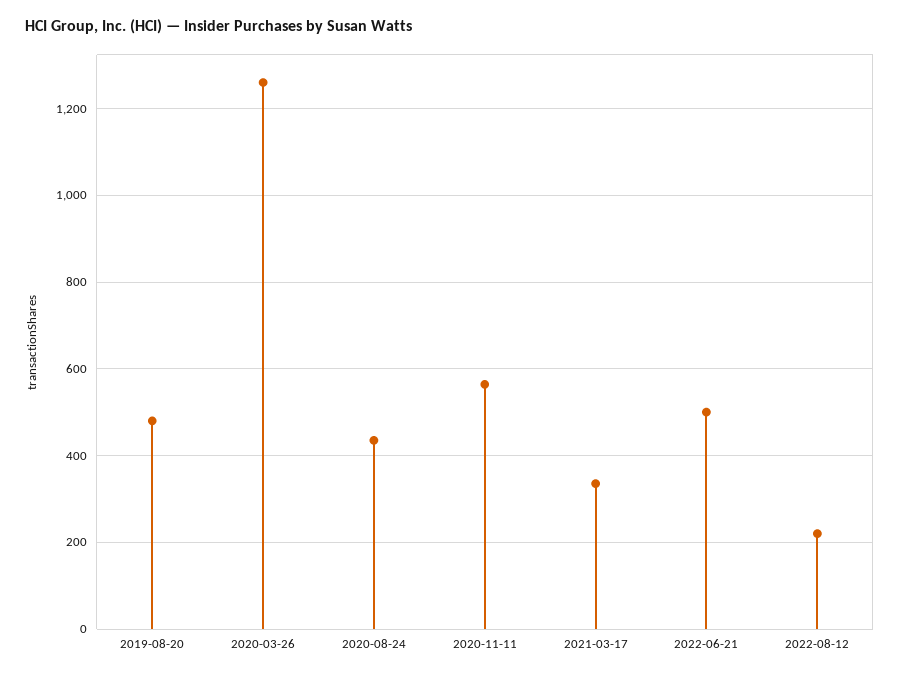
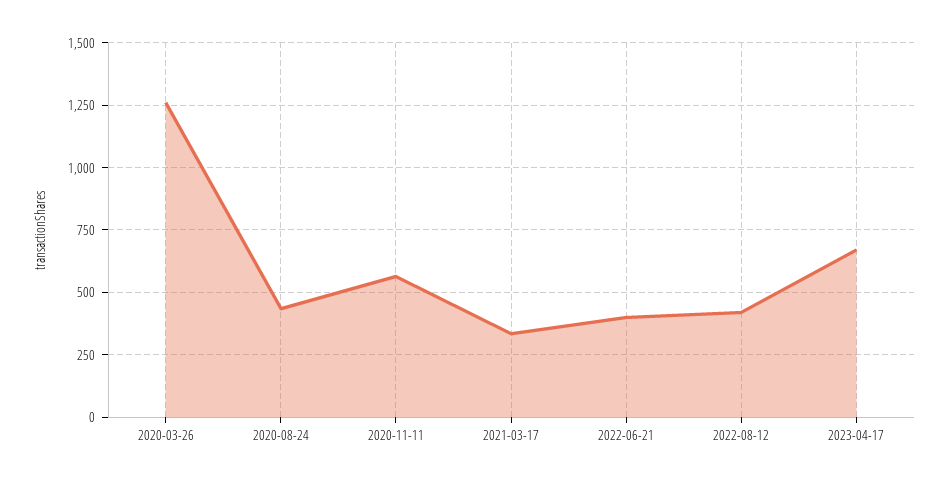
2019-08-20: 480 -> none
2022-06-21: 500 -> 400
2022-08-12: 220 -> 425
2023-04-17: none -> 675

